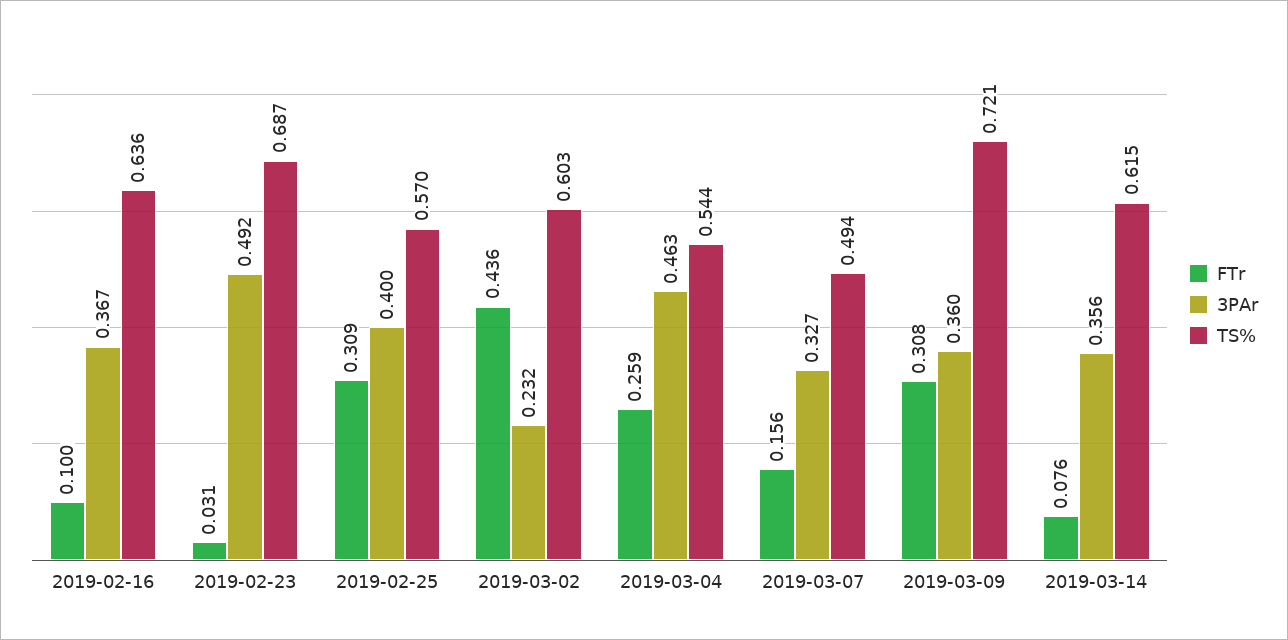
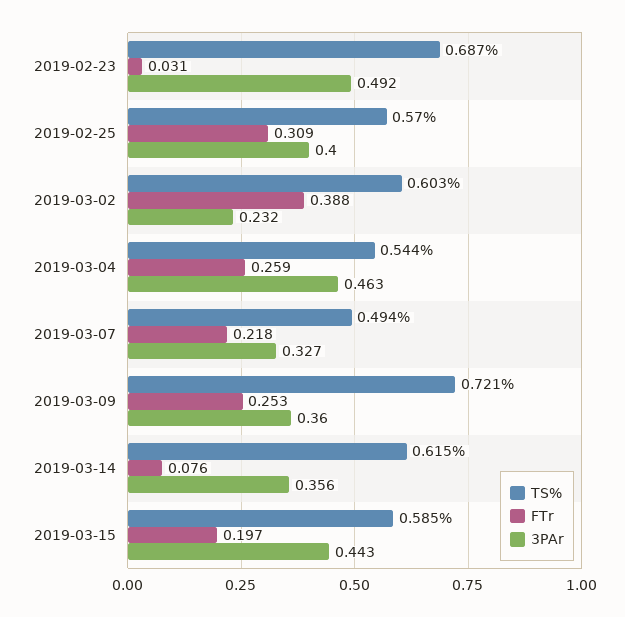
FTr, 2019-02-16: 0.1 -> none
3PAr, 2019-02-16: 0.367 -> none
TS%, 2019-02-16: 0.636 -> none
FTr, 2019-03-02: 0.436 -> 0.388
FTr, 2019-03-07: 0.156 -> 0.218
FTr, 2019-03-09: 0.308 -> 0.253
TS%, 2019-03-15: none -> 0.585
FTr, 2019-03-15: none -> 0.197
3PAr, 2019-03-15: none -> 0.443

